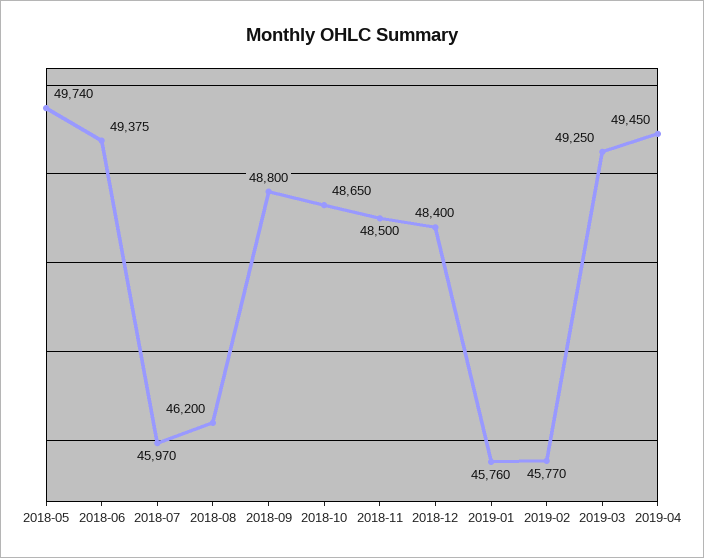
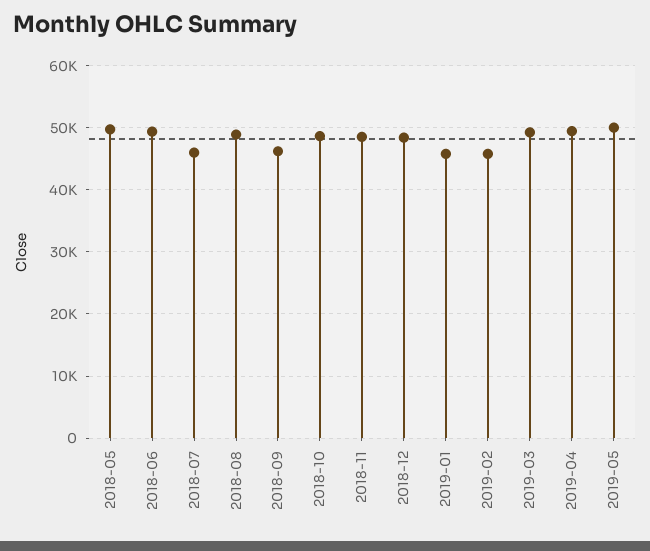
2018-08: 46200 -> 49000
2018-09: 48800 -> 46000
2019-05: none -> 50000

